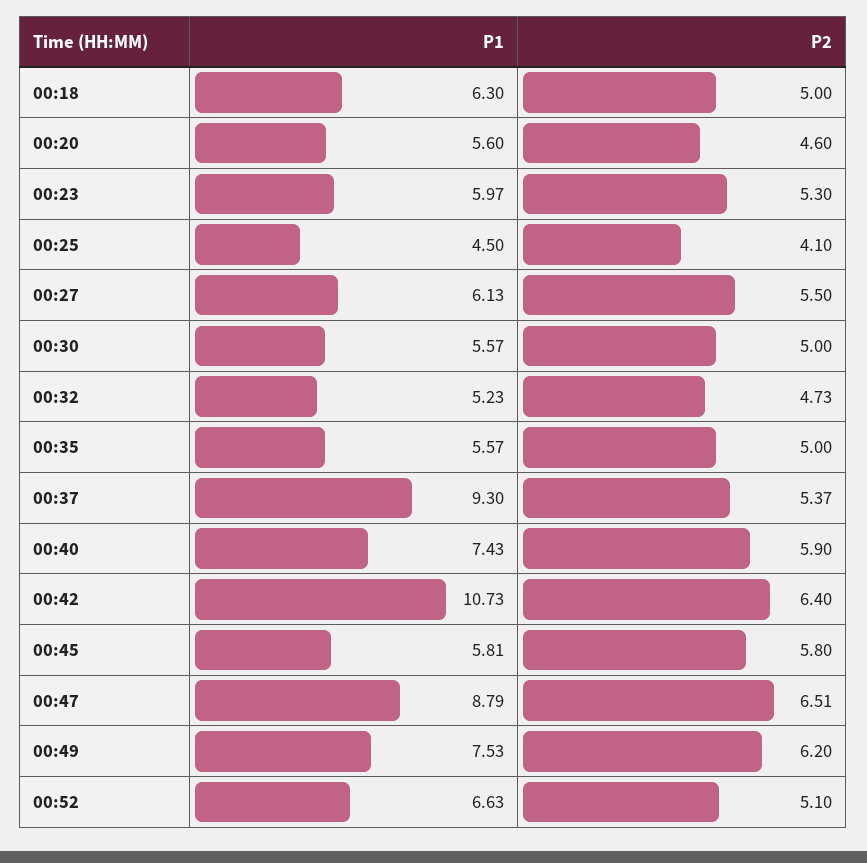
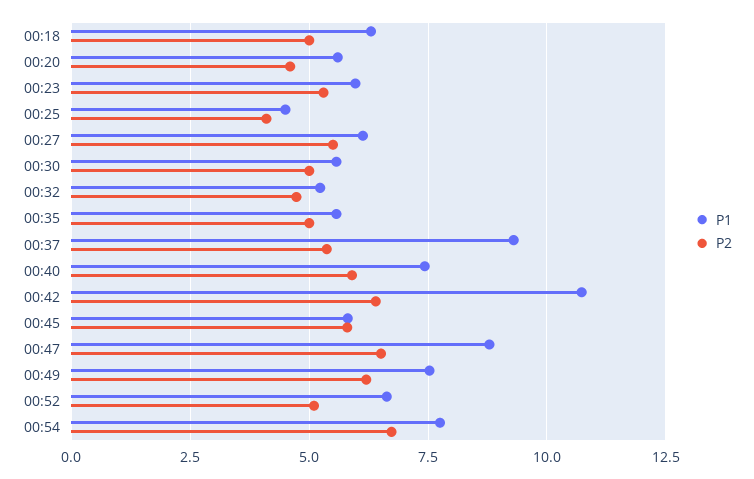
P1, 00:54: none -> 7.75
P2, 00:54: none -> 6.75

